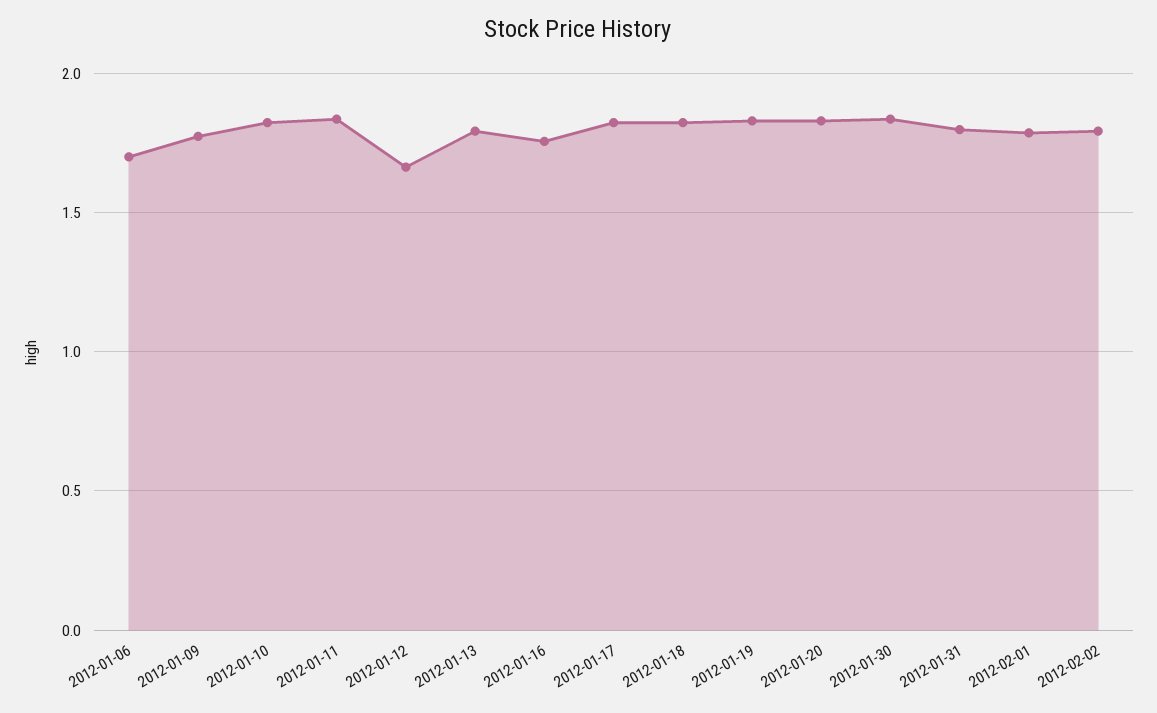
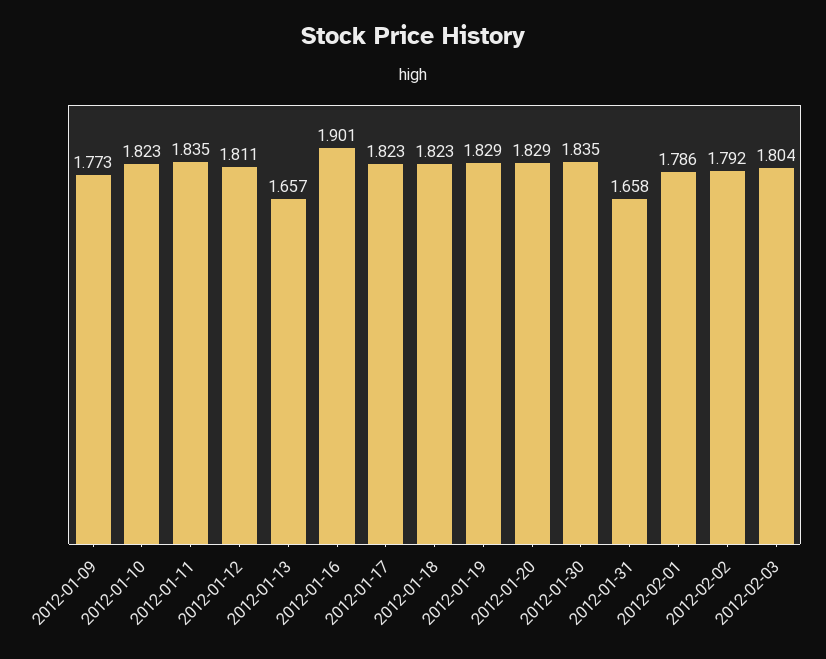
2012-01-06: 1.7 -> none
2012-01-12: 1.65 -> 1.811
2012-01-13: 1.8 -> 1.657
2012-01-16: 1.75 -> 1.901
2012-01-31: 1.8 -> 1.658
2012-02-03: none -> 1.804

